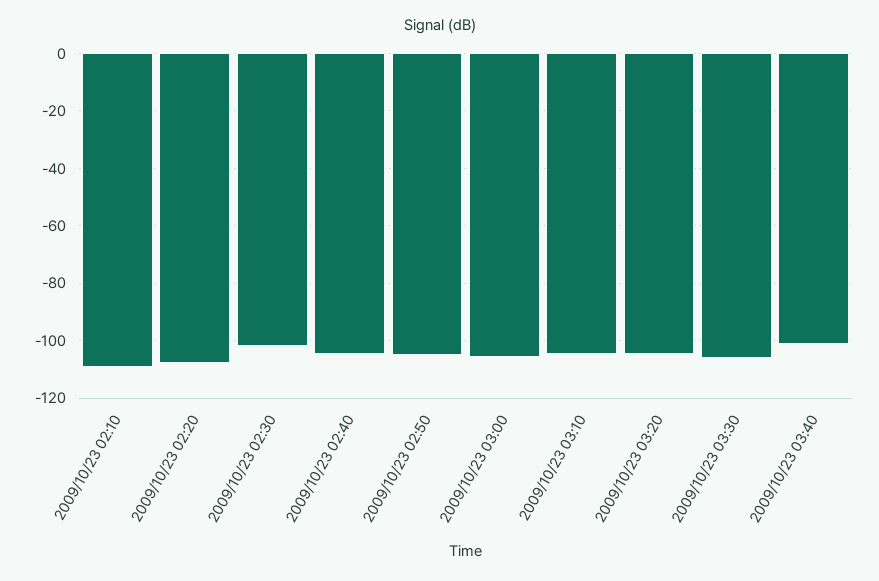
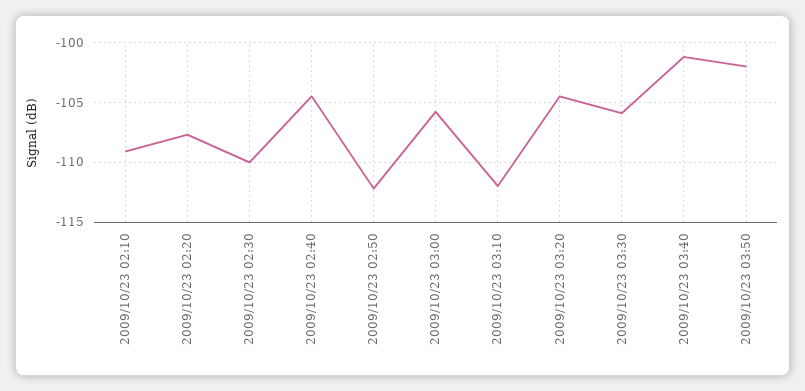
2009/10/23 02:30: -102.5 -> -110
2009/10/23 02:50: -105 -> -112
2009/10/23 03:10: -105 -> -112
2009/10/23 03:50: none -> -102

